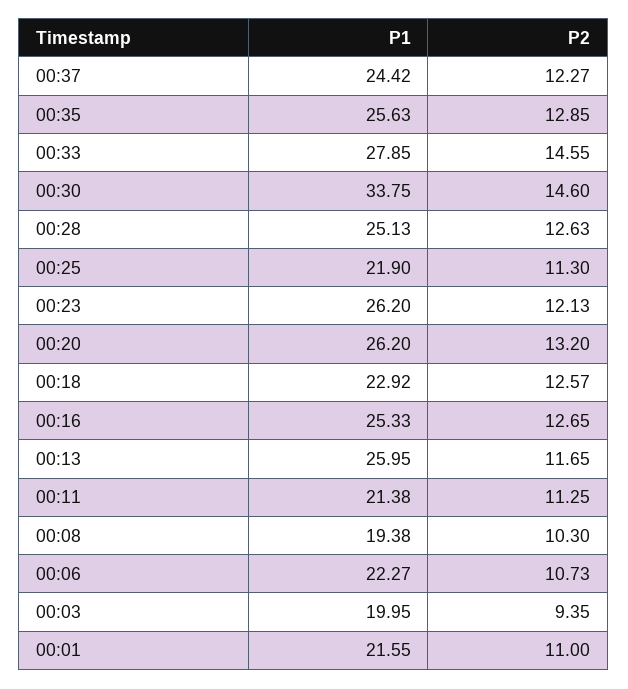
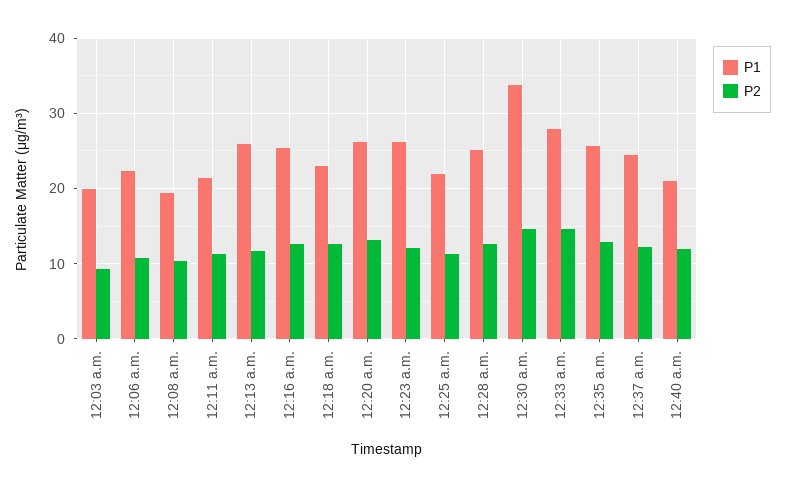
P1, 00:01: 21.55 -> none
P2, 00:01: 11 -> none
P1, 12:40 a.m.: none -> 21
P2, 12:40 a.m.: none -> 12

